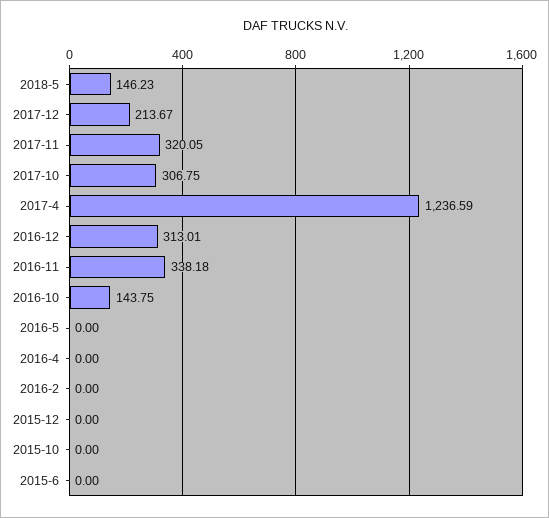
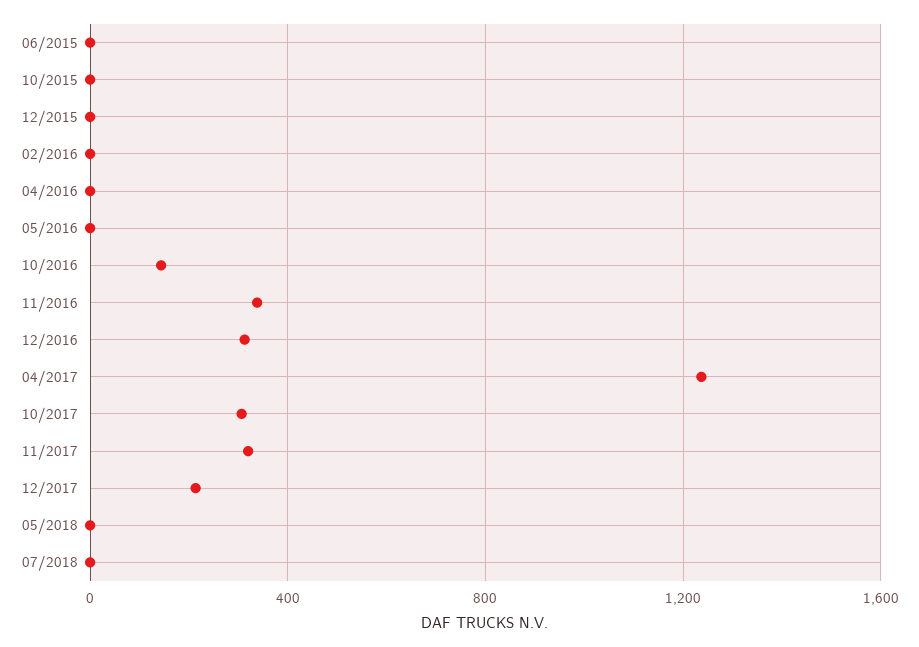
2018-5: 146.23 -> 0
07/2018: none -> 0

